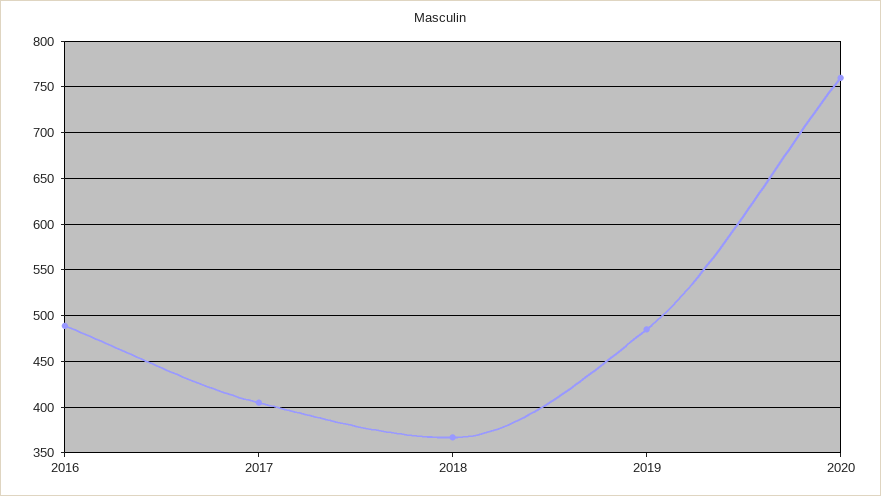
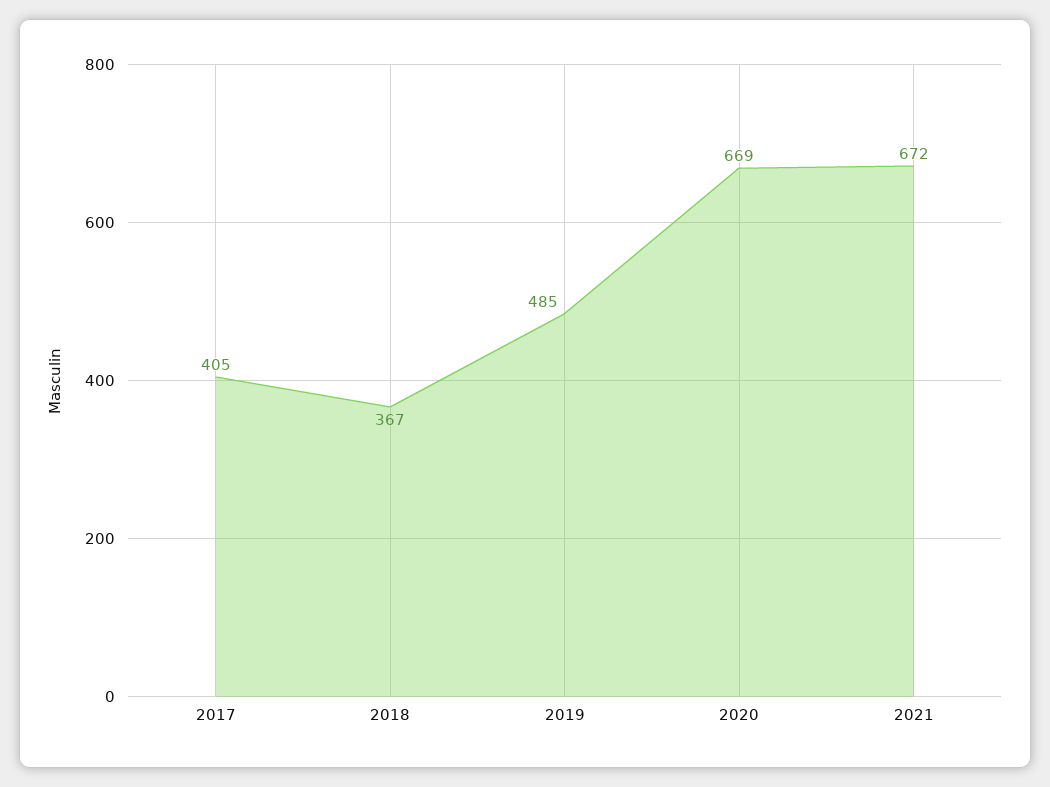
2016: 490 -> none
2020: 760 -> 669
2021: none -> 672

